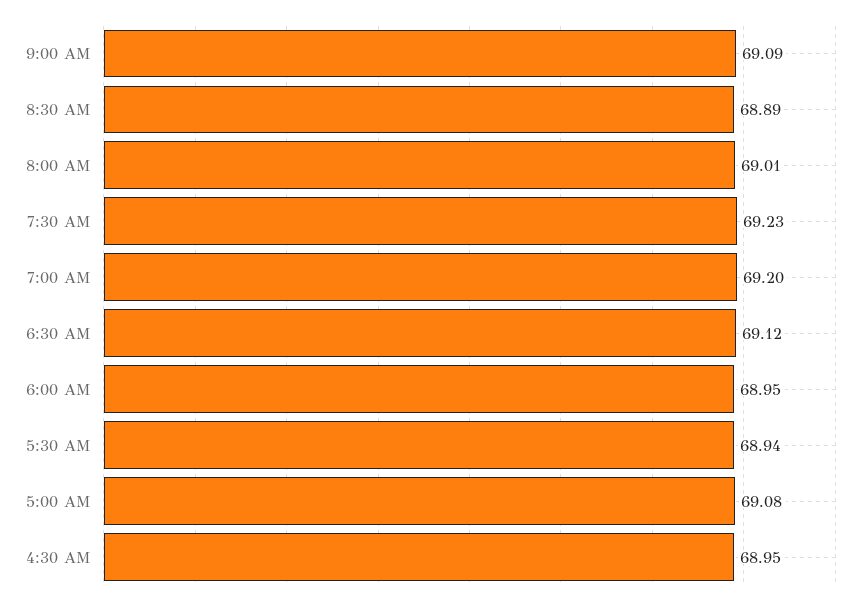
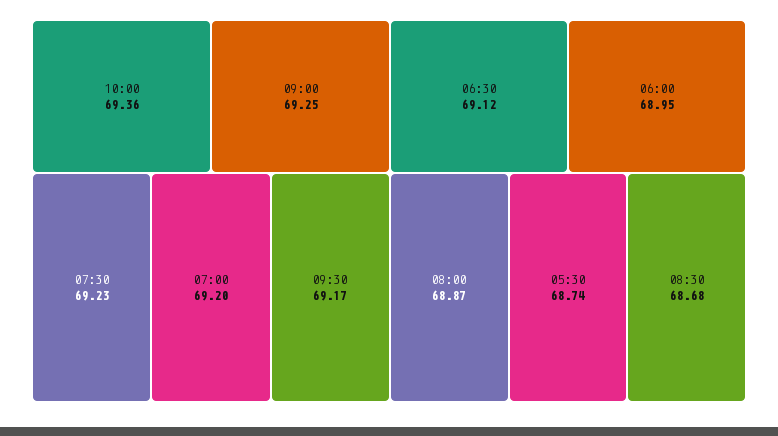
9:00 AM: 69.09 -> 69.25
8:30 AM: 68.89 -> 68.68
8:00 AM: 69.01 -> 68.87
5:30 AM: 68.94 -> 68.74
5:00 AM: 69.08 -> none
4:30 AM: 68.95 -> none
10:00: none -> 69.36
09:30: none -> 69.17

